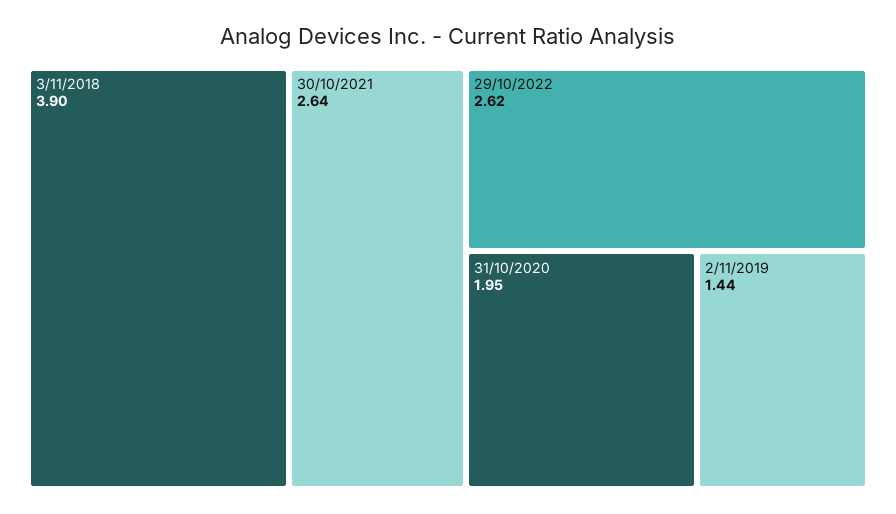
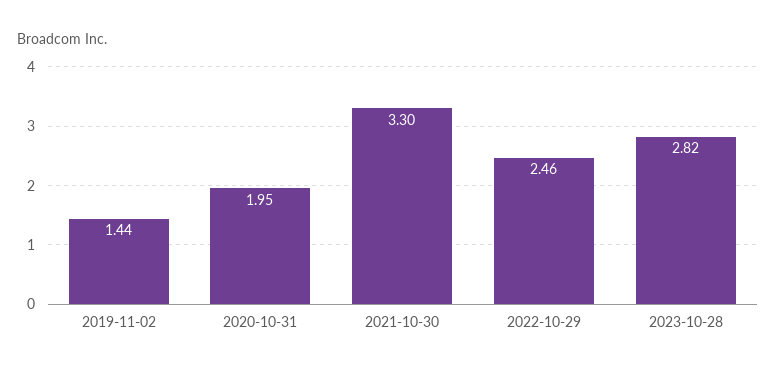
3/11/2018: 3.9 -> none
30/10/2021: 2.64 -> 3.3
29/10/2022: 2.62 -> 2.46
2023-10-28: none -> 2.82

